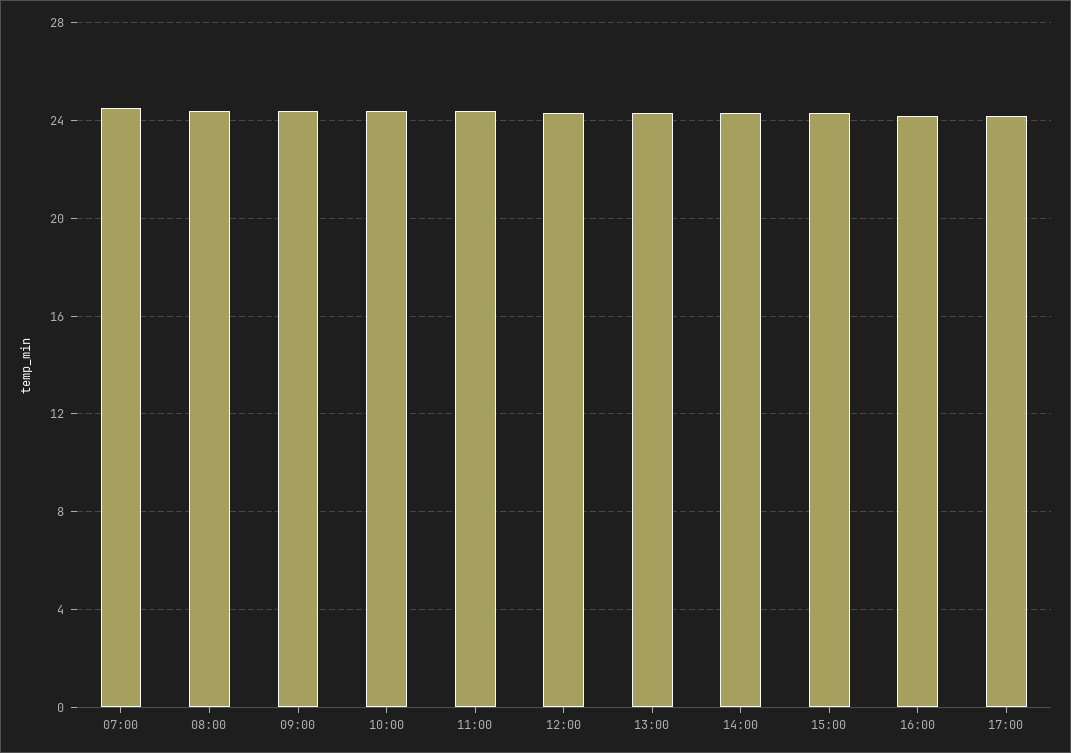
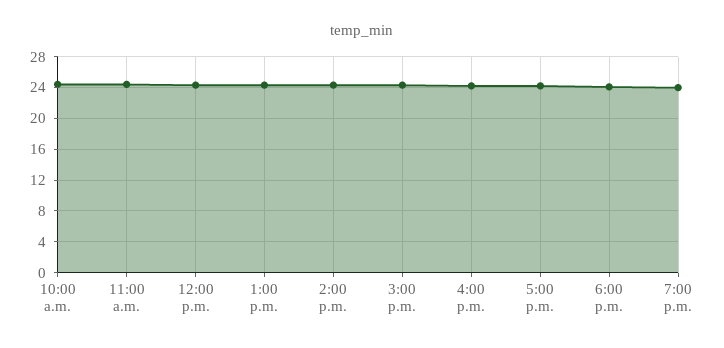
07:00: 24.5 -> none
08:00: 24.5 -> none
09:00: 24.5 -> none
6:00 p.m.: none -> 24
7:00 p.m.: none -> 24

